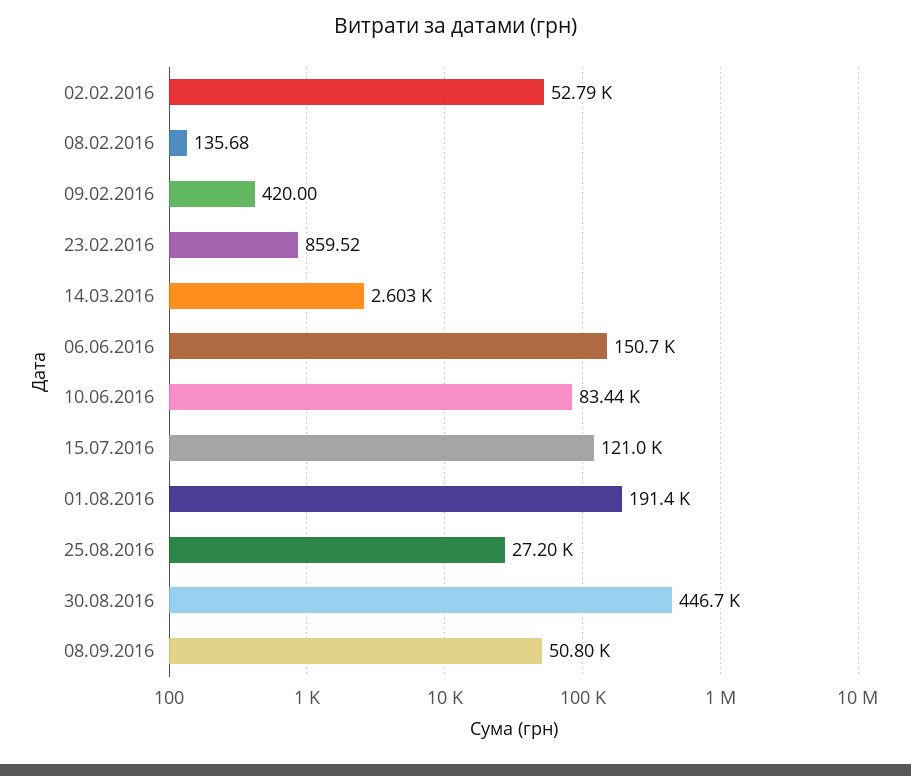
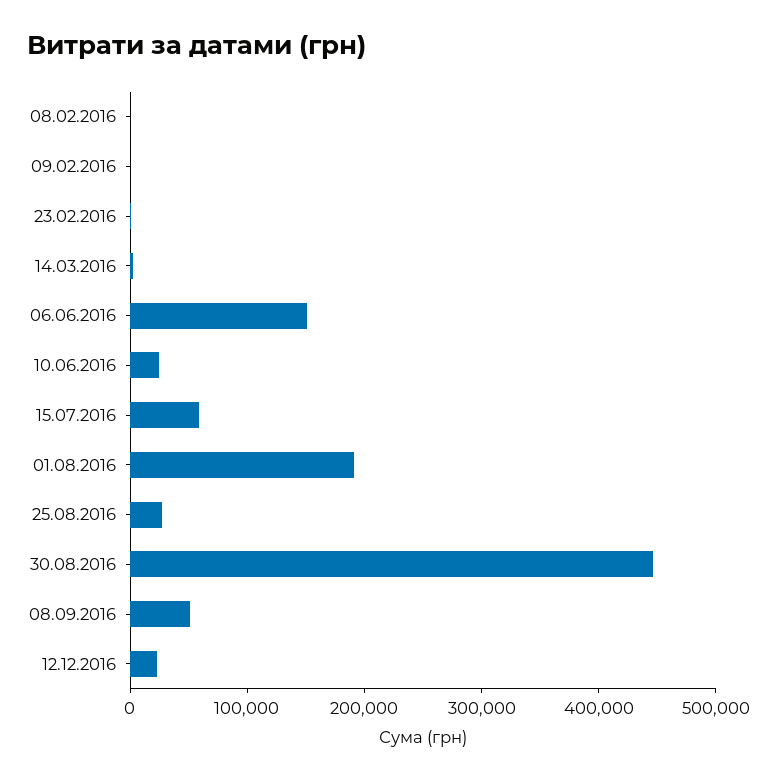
02.02.2016: 52790 -> none
10.06.2016: 83440 -> 20000
15.07.2016: 121000 -> 60000
12.12.2016: none -> 20000

